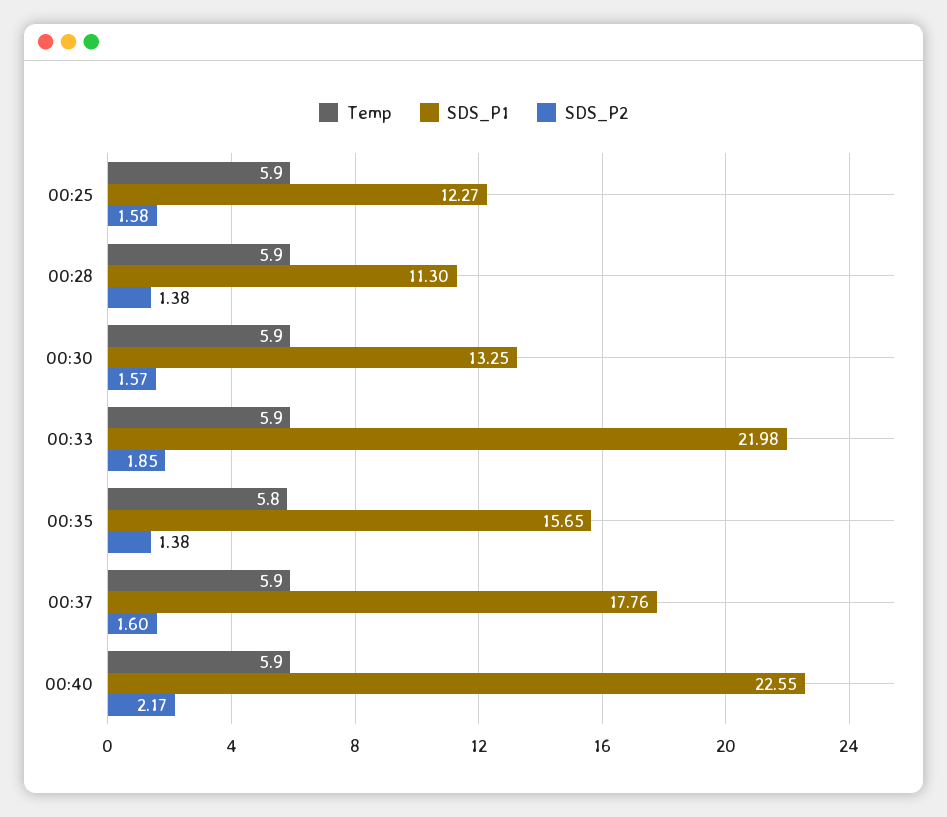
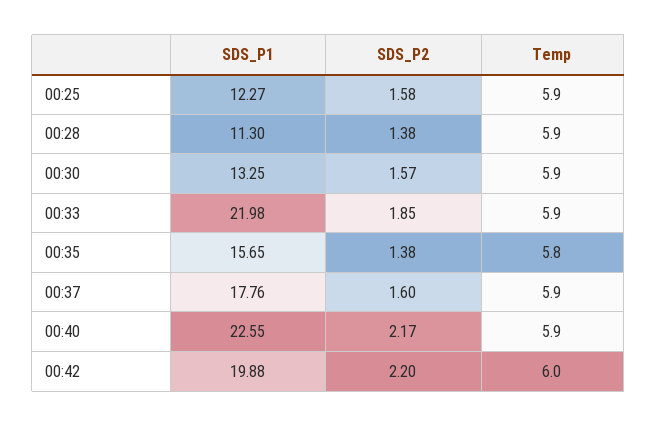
SDS_P1, 00:42: none -> 19.88
SDS_P2, 00:42: none -> 2.2
Temp, 00:42: none -> 6

